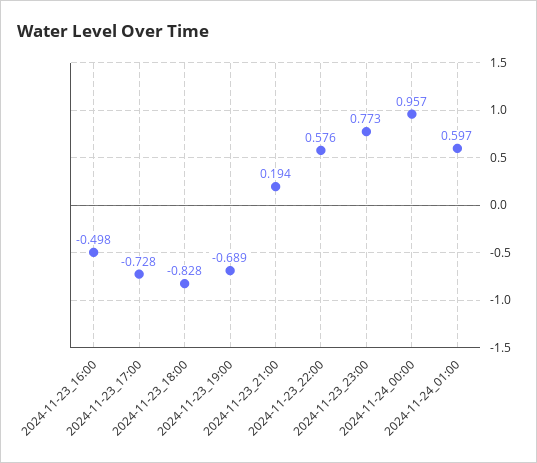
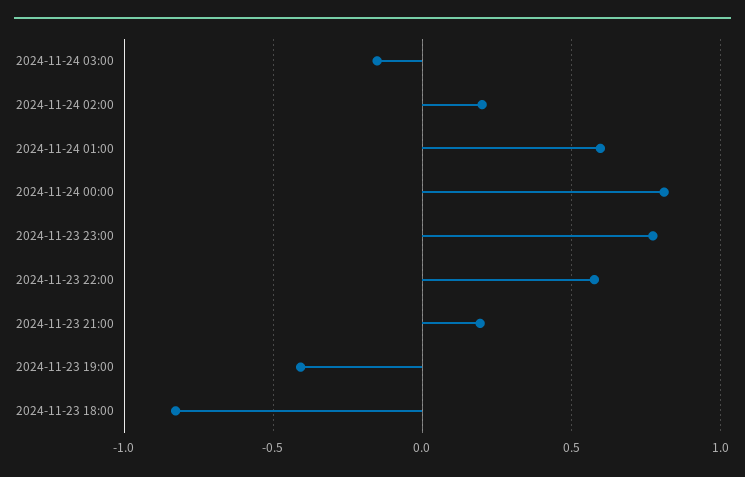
2024-11-23_16:00: -0.498 -> none
2024-11-23_17:00: -0.728 -> none
2024-11-23_19:00: -0.689 -> -0.4
2024-11-24_00:00: 0.957 -> 0.8
2024-11-24 03:00: none -> -0.15
2024-11-24 02:00: none -> 0.2

